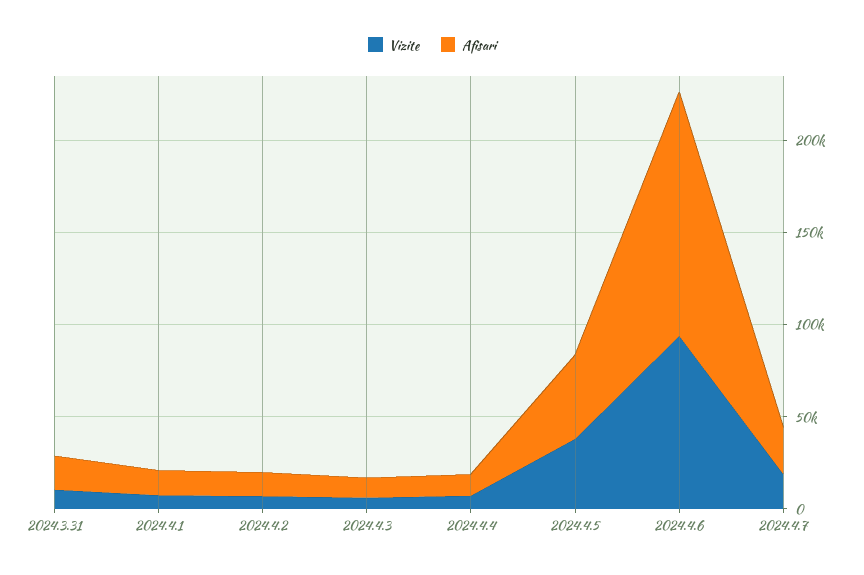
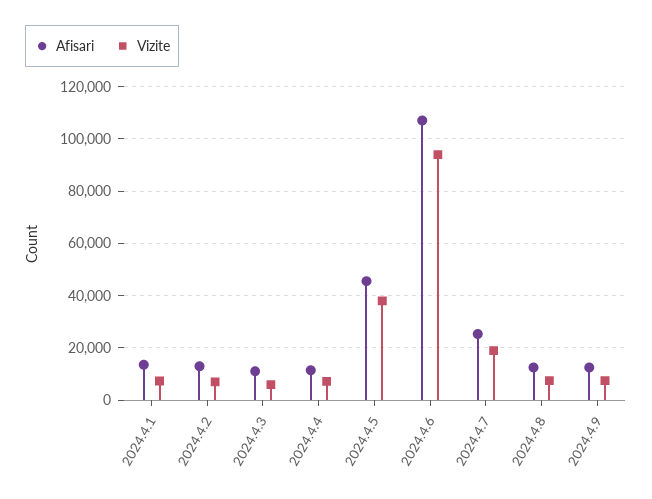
Vizite, 2024.3.31: 10000 -> none
Afisari, 2024.3.31: 20000 -> none
Afisari, 2024.4.6: 130000 -> 107500
Afisari, 2024.4.8: none -> 12500
Vizite, 2024.4.8: none -> 7500
Afisari, 2024.4.9: none -> 12500
Vizite, 2024.4.9: none -> 7500

